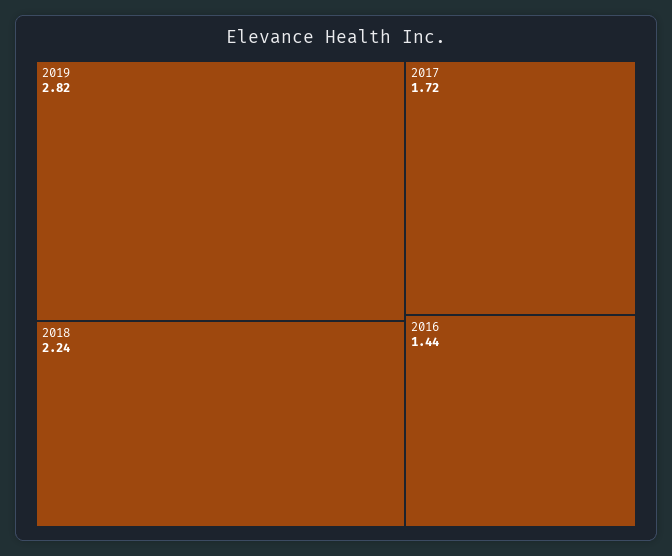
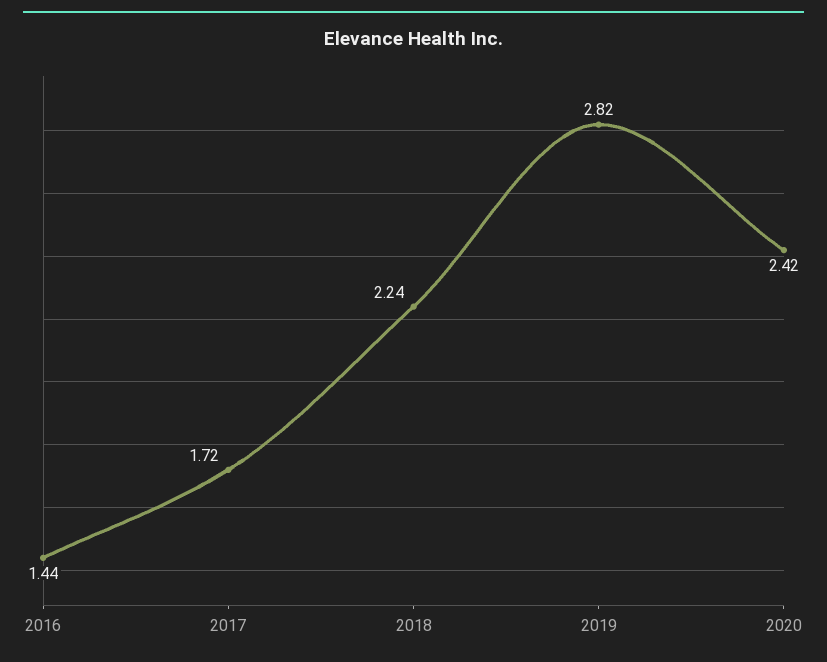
2020: none -> 2.42

